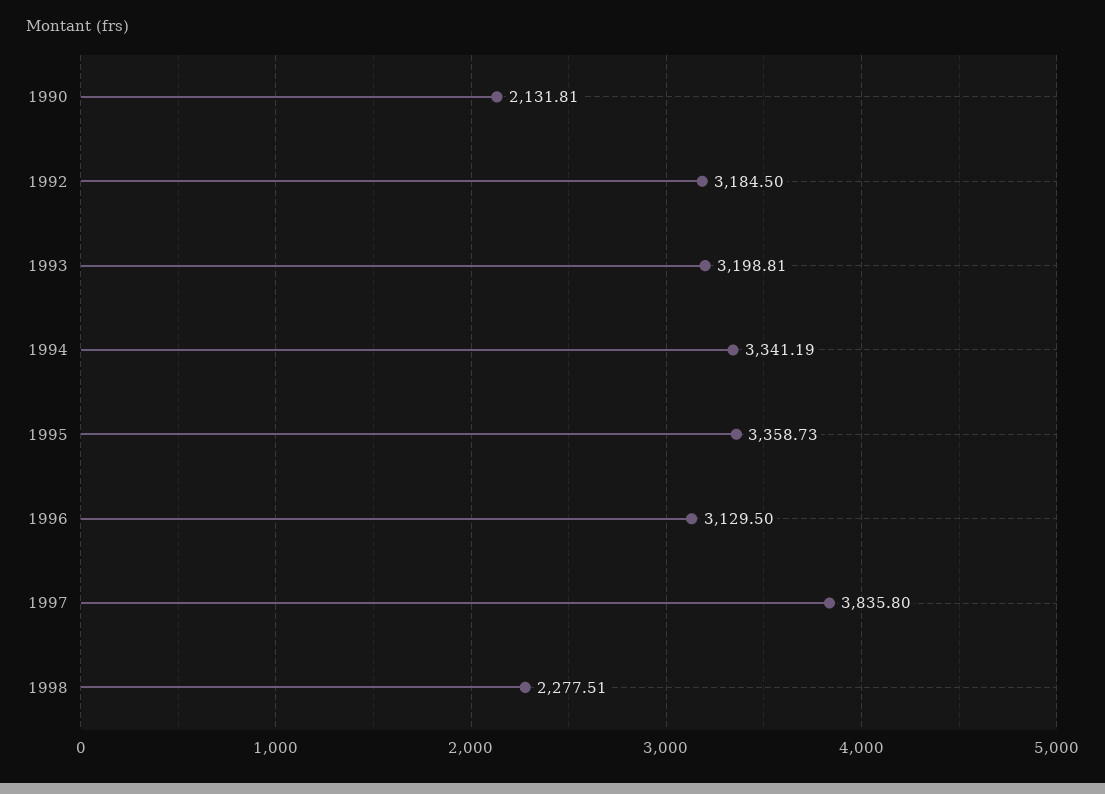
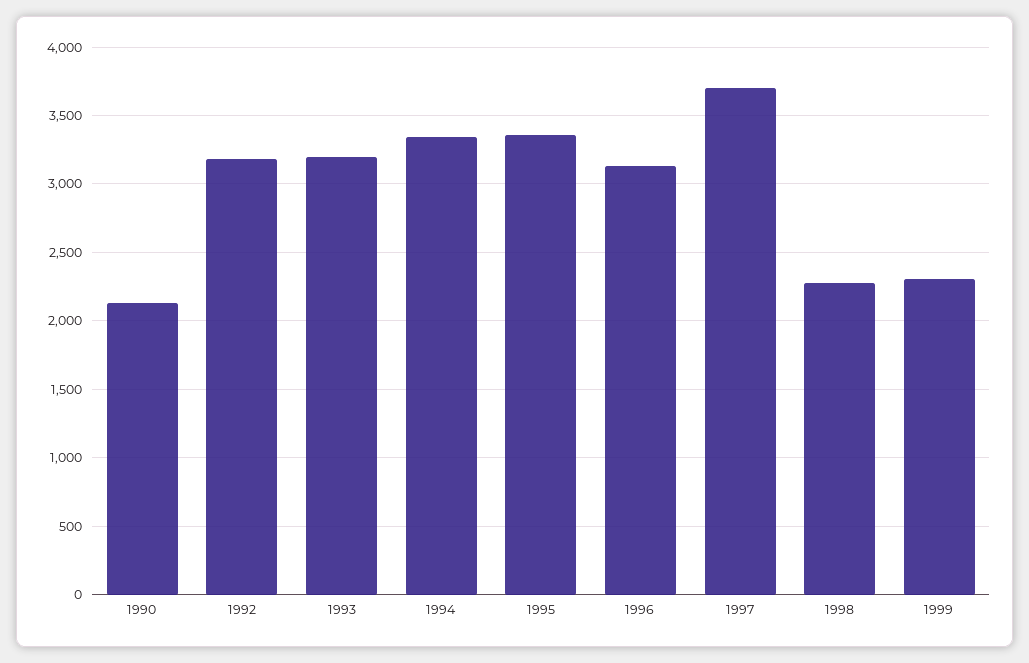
1997: 3835.8 -> 3700
1999: none -> 2300

